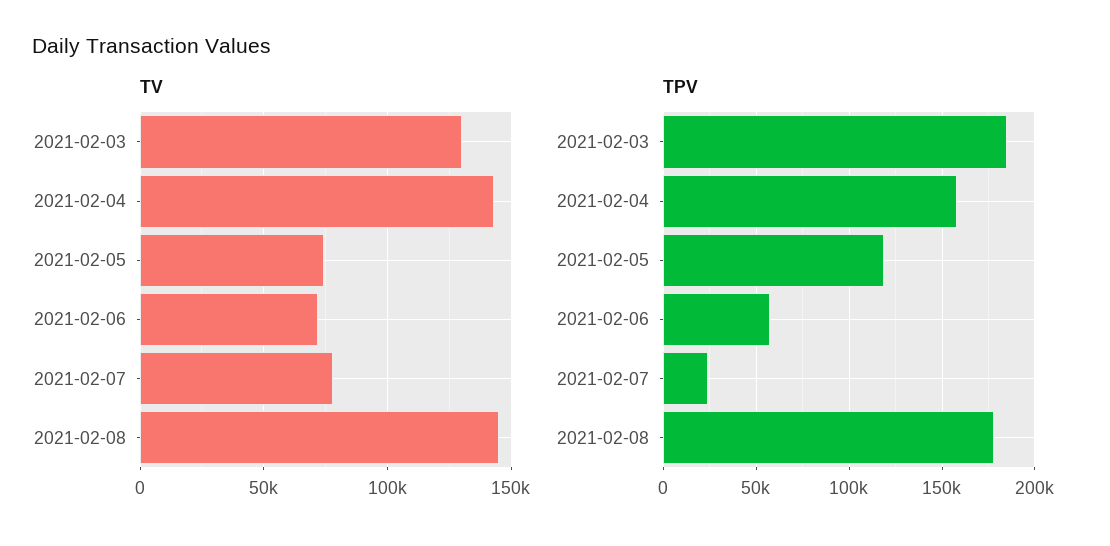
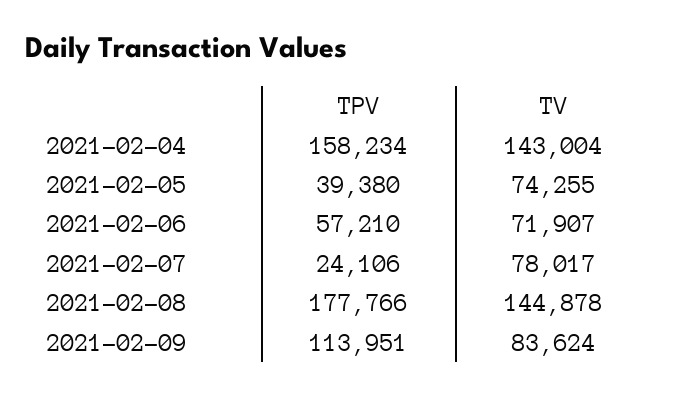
TV, 2021-02-03: 130000 -> none
TPV, 2021-02-03: 185000 -> none
TPV, 2021-02-05: 120000 -> 39380
TPV, 2021-02-09: none -> 113951
TV, 2021-02-09: none -> 83624

